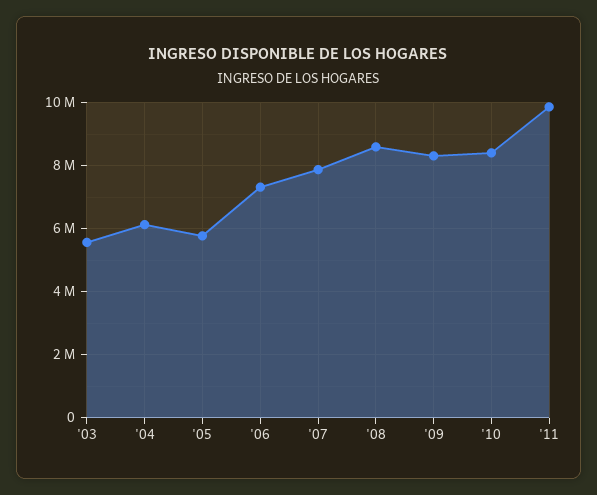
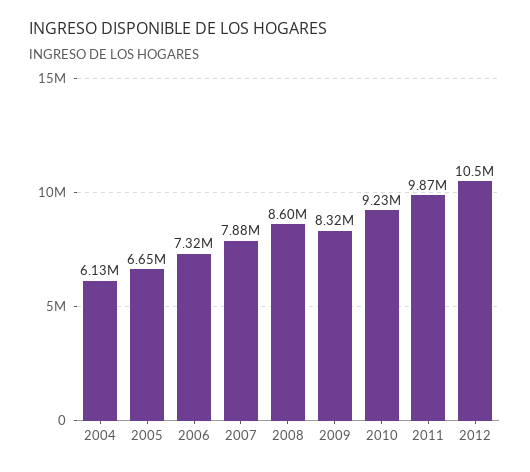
'03: 5600000 -> none
'05: 5800000 -> 6650000
'10: 8400000 -> 9230000
2012: none -> 10500000

